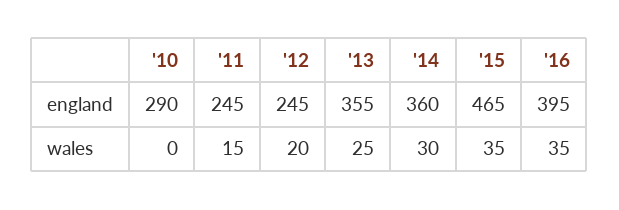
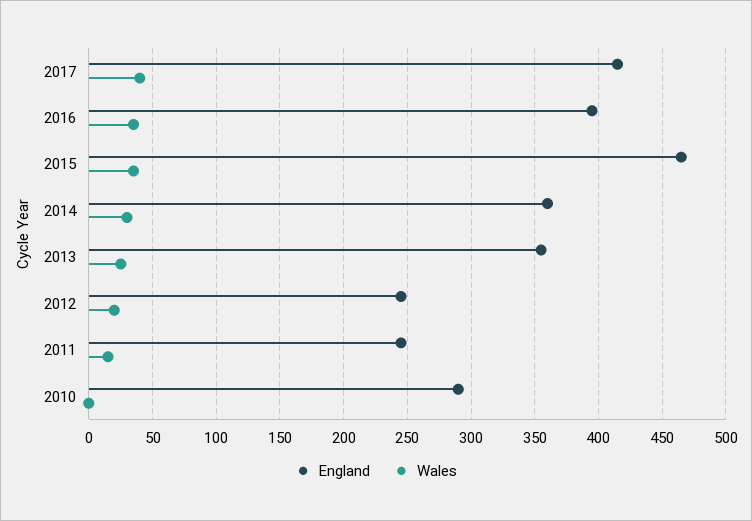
england, 2017: none -> 415
wales, 2017: none -> 40

